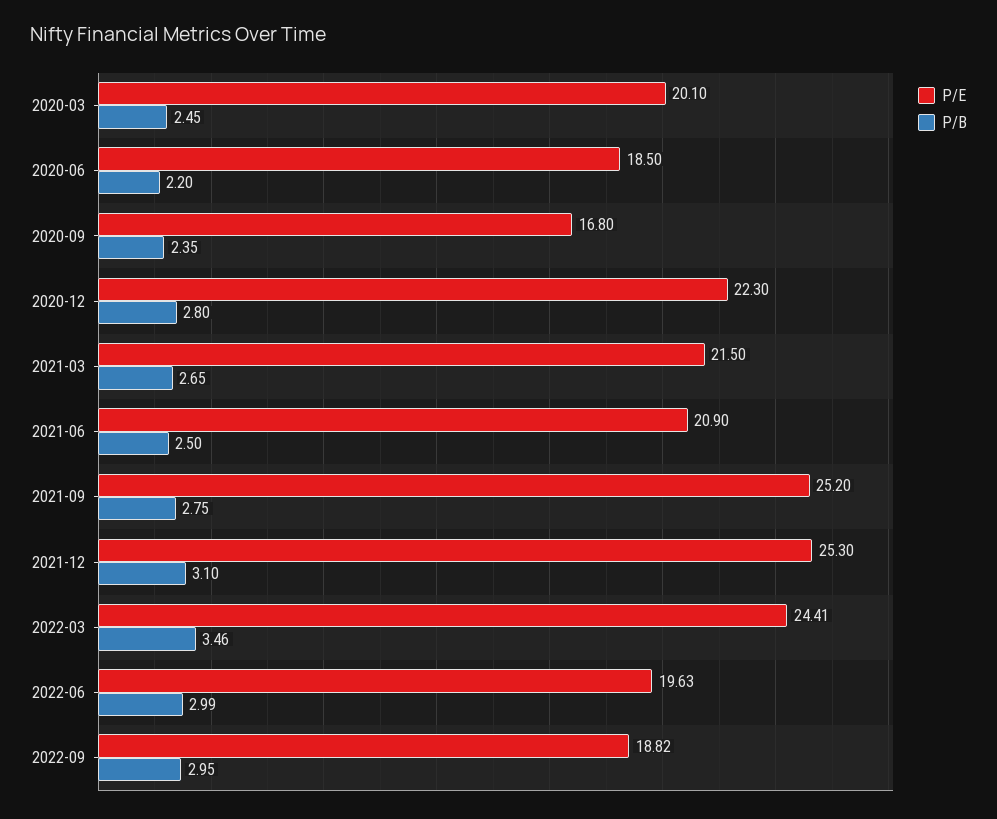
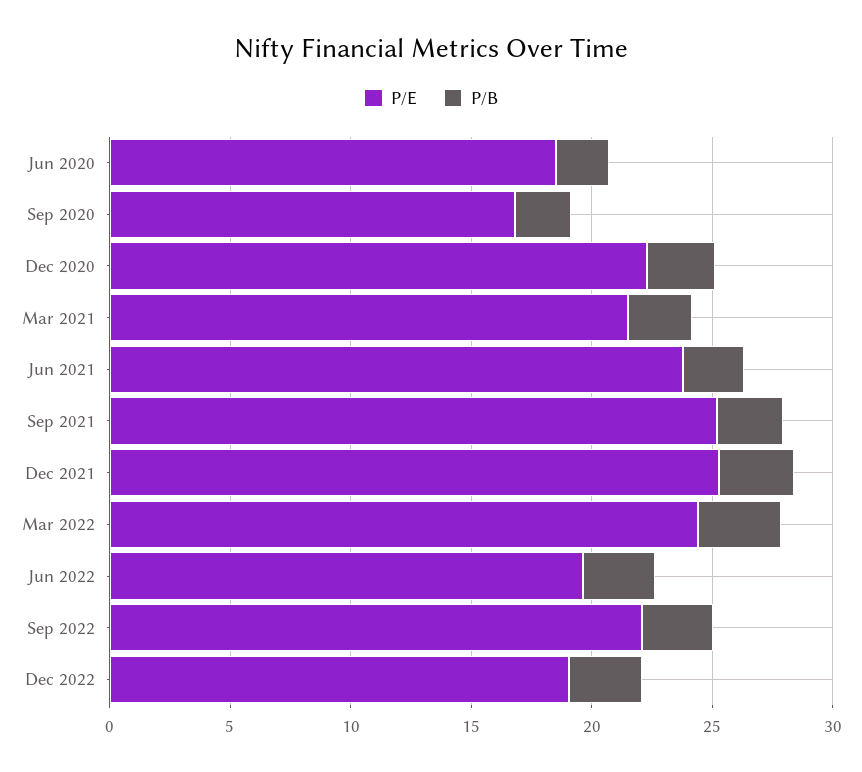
P/E, 2020-03: 20.1 -> none
P/B, 2020-03: 2.45 -> none
P/E, 2021-06: 20.9 -> 24
P/E, 2022-09: 18.82 -> 22
P/E, Dec 2022: none -> 19
P/B, Dec 2022: none -> 3

